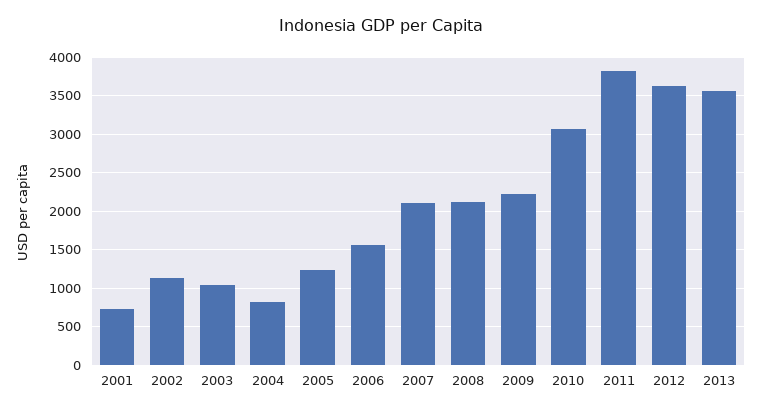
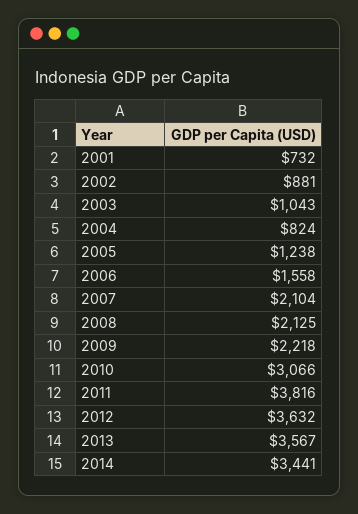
2002: 1100 -> 881
2014: none -> 3441

